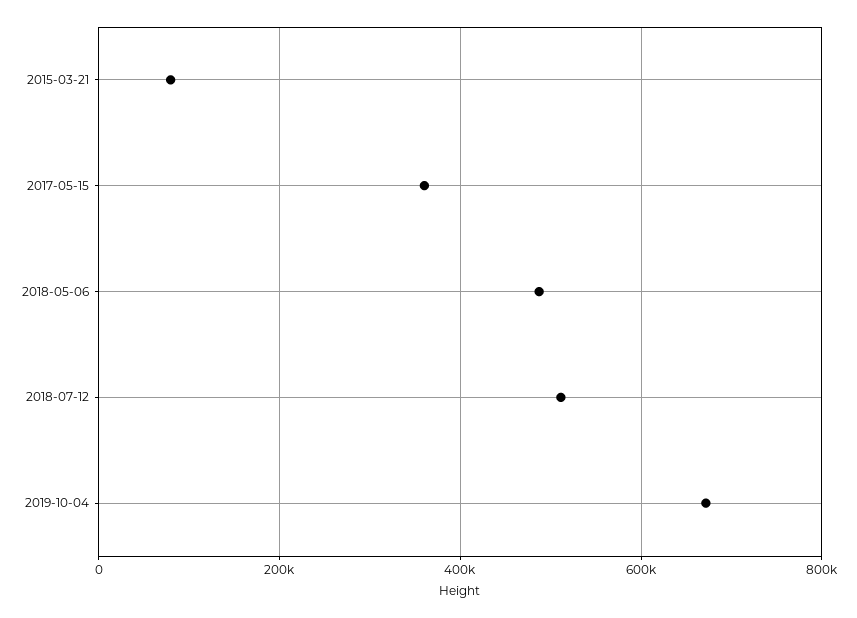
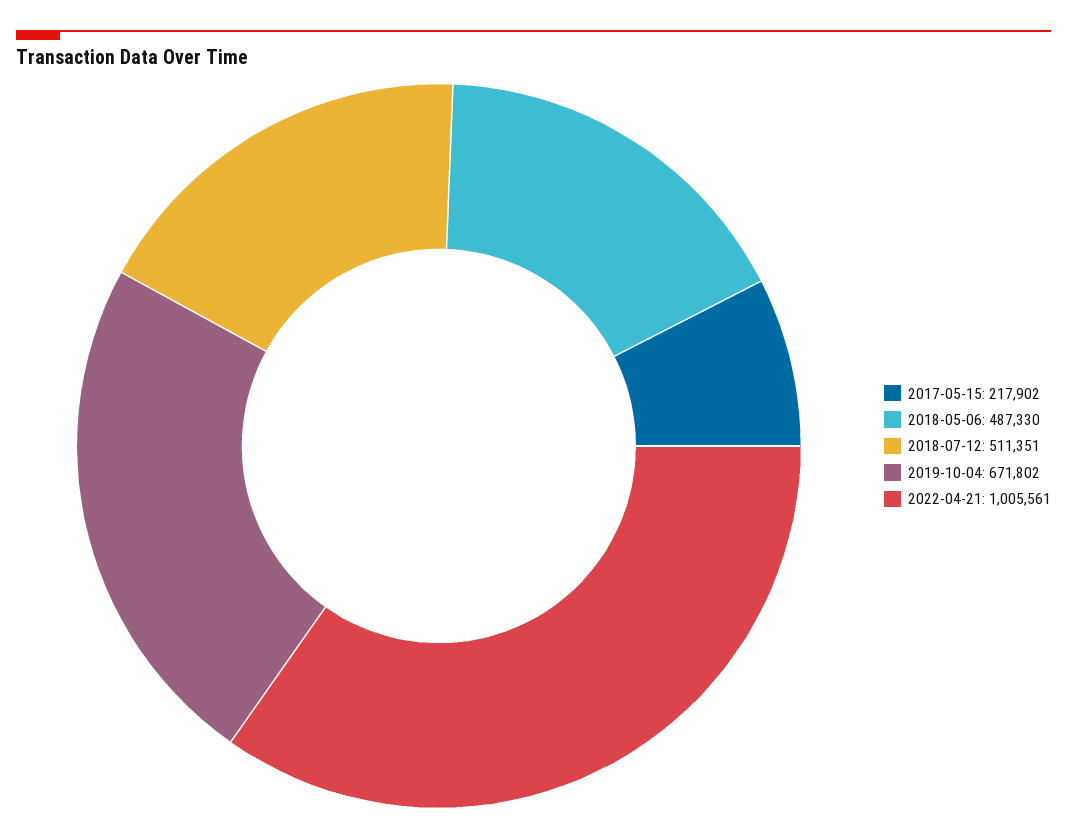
2015-03-21: 80000 -> none
2017-05-15: 360000 -> 217902
2022-04-21: none -> 1005561

